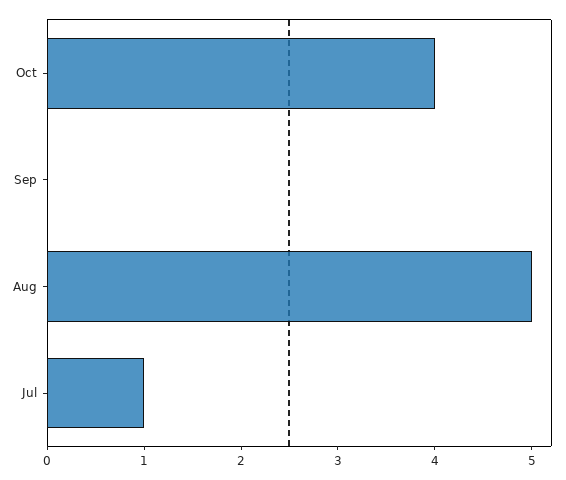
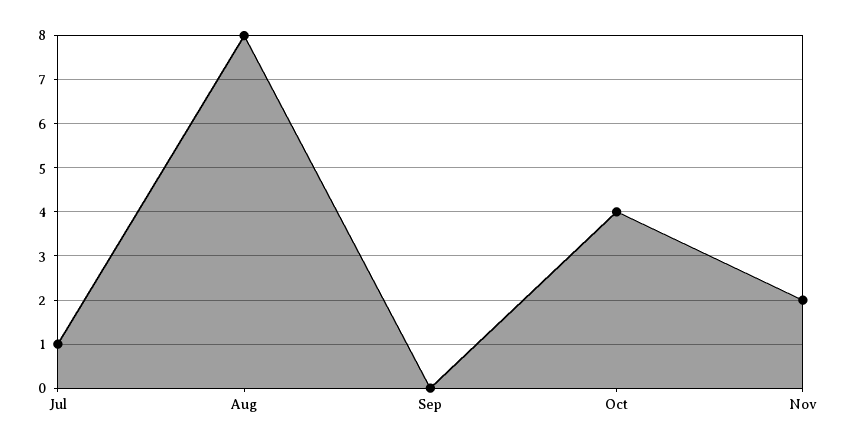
Aug: 5 -> 8
Nov: none -> 2

